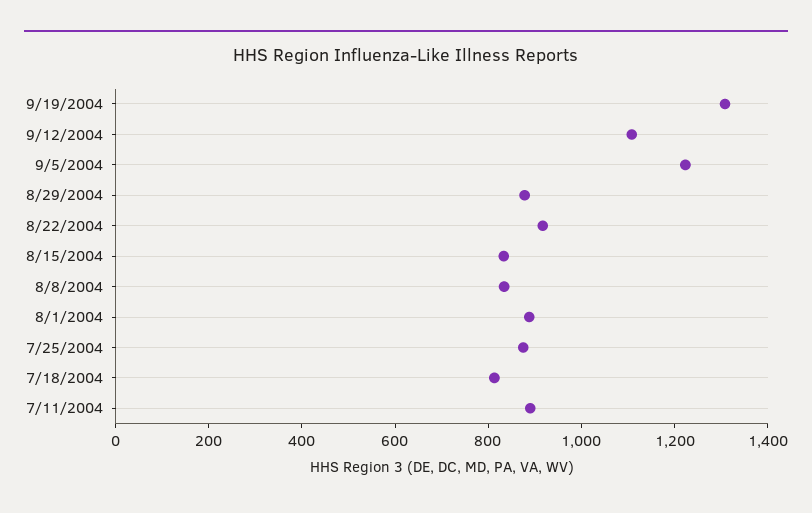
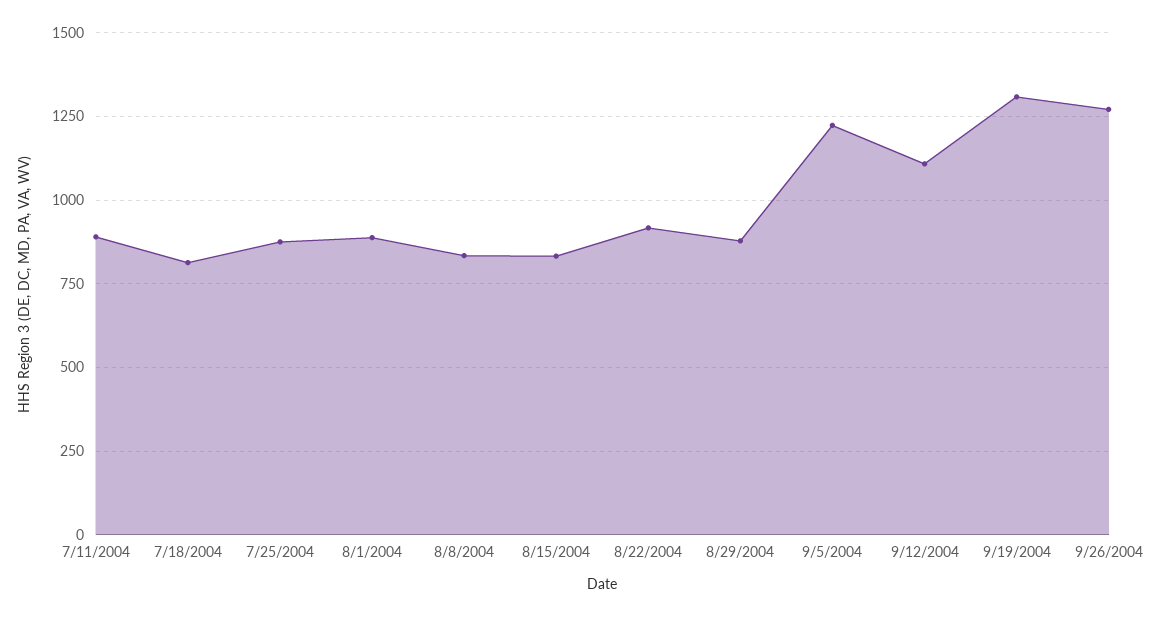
9/26/2004: none -> 1275

